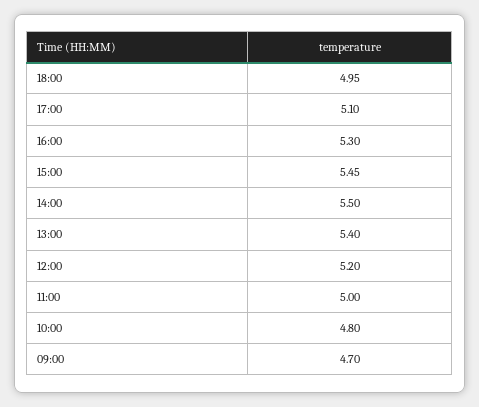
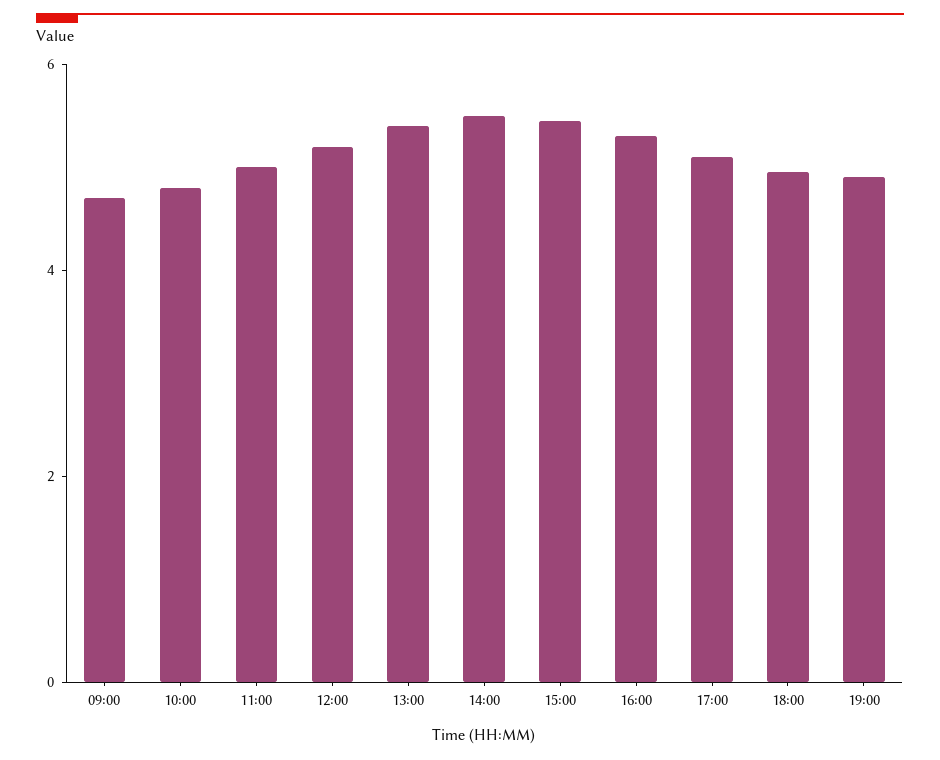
19:00: none -> 5

